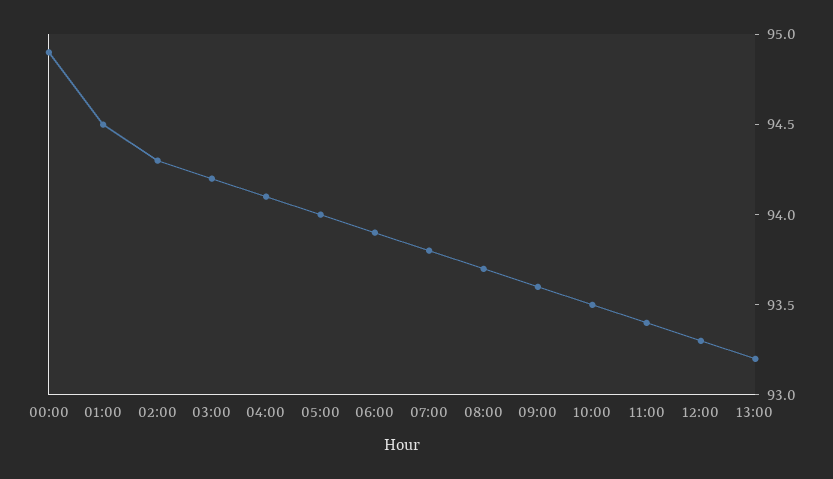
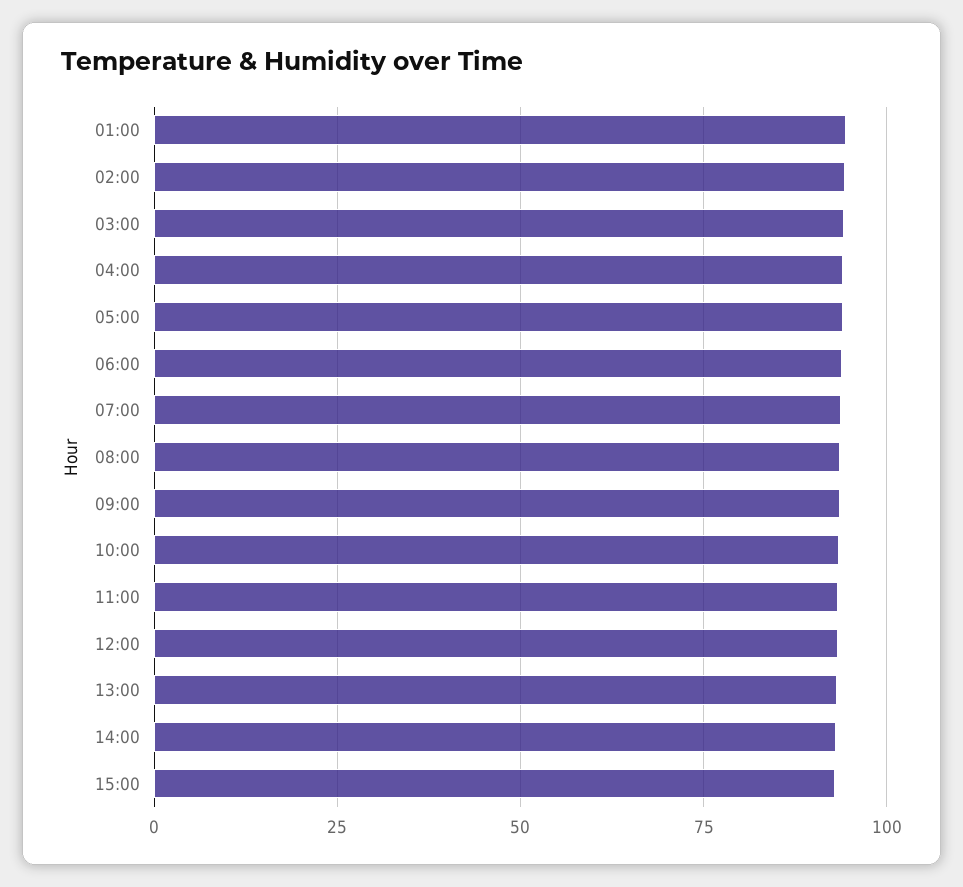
00:00: 94.9 -> none
14:00: none -> 92.5
15:00: none -> 92.5

